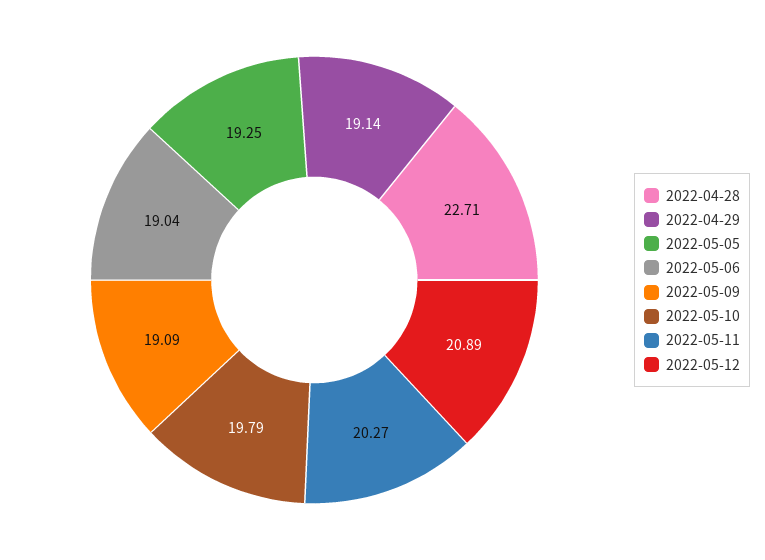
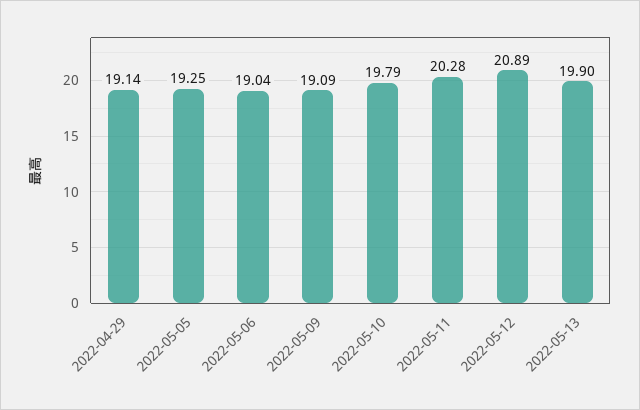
2022-04-28: 22.71 -> none
2022-05-11: 20.27 -> 20.28
2022-05-13: none -> 19.9

